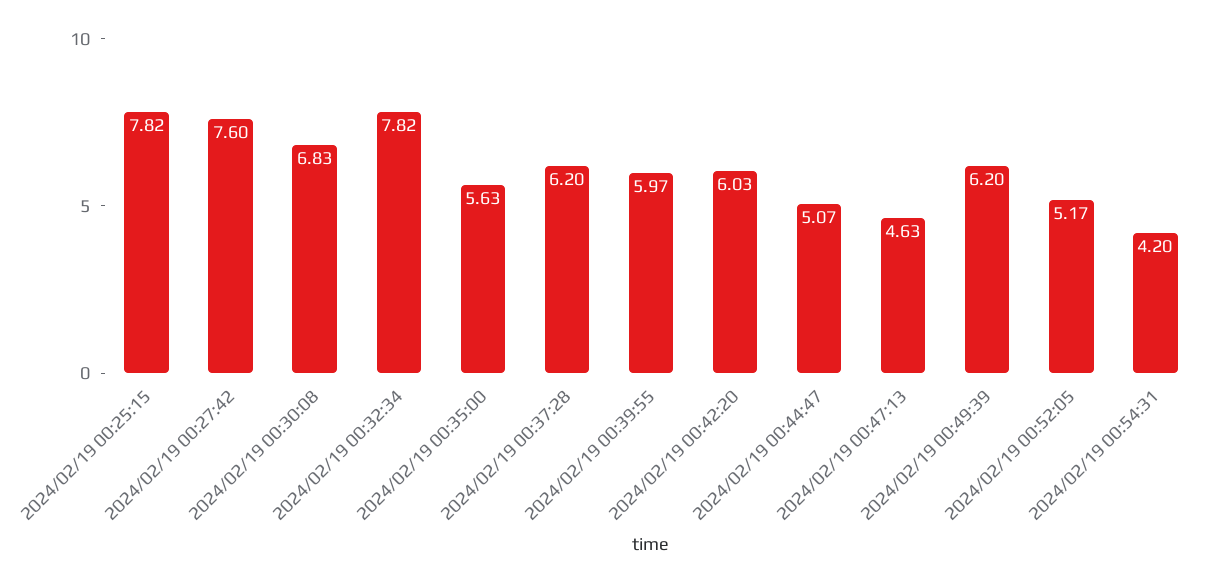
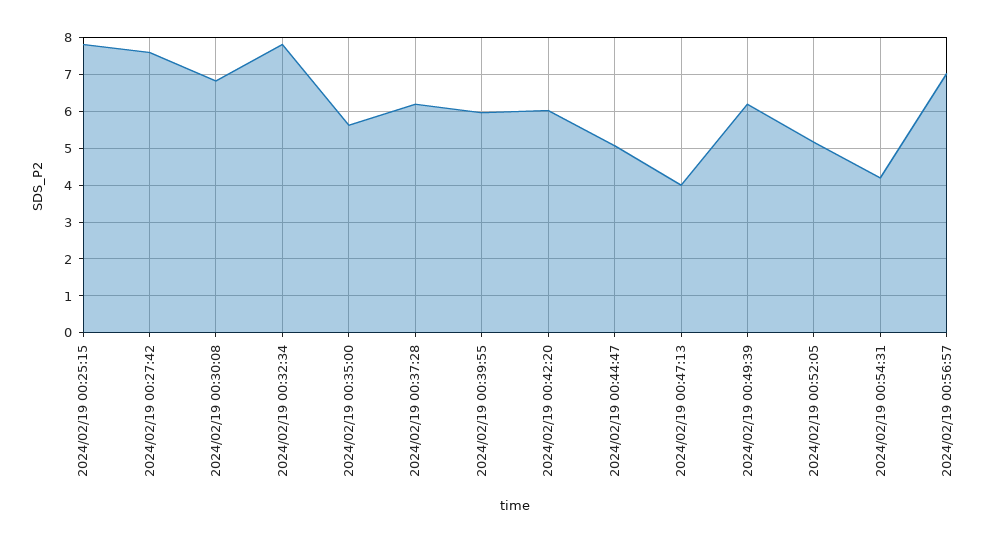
2024/02/19 00:47:13: 4.63 -> 4
2024/02/19 00:56:57: none -> 7

